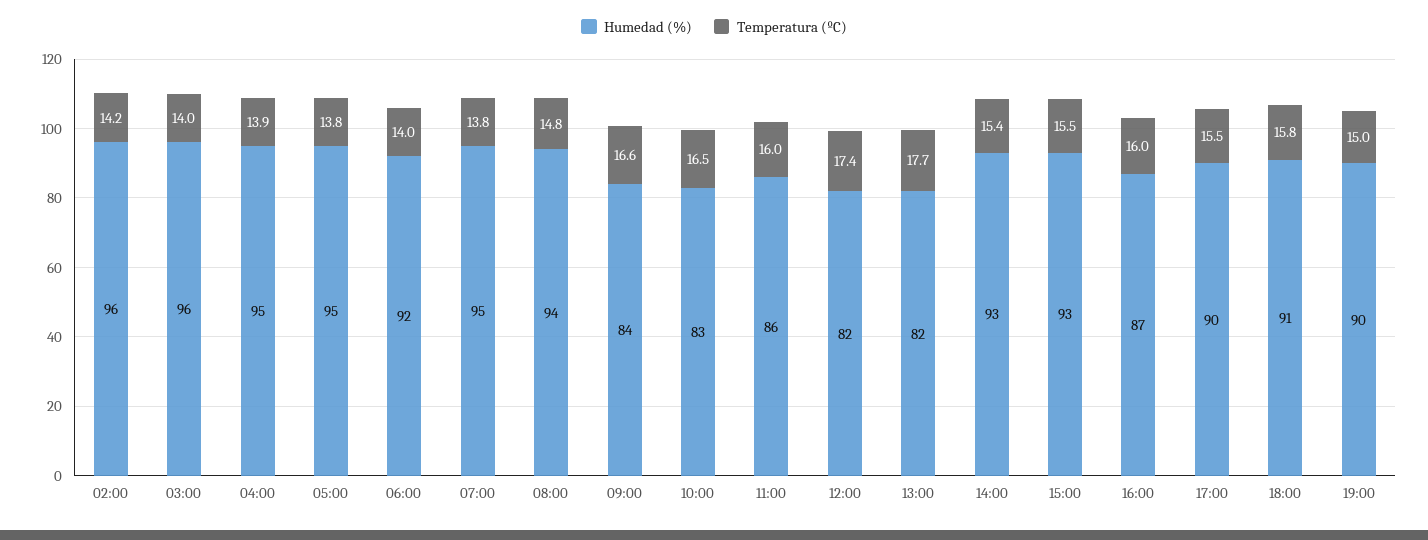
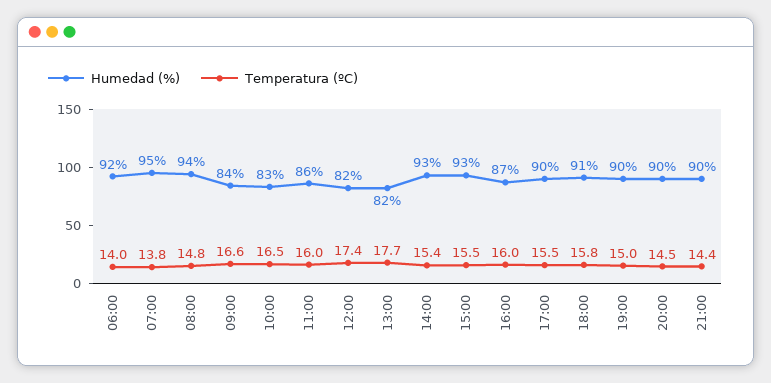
Humedad (%), 02:00: 96 -> none
Temperatura (ºC), 02:00: 14.2 -> none
Humedad (%), 03:00: 96 -> none
Temperatura (ºC), 03:00: 14 -> none
Humedad (%), 04:00: 95 -> none
Temperatura (ºC), 04:00: 13.9 -> none
Humedad (%), 05:00: 95 -> none
Temperatura (ºC), 05:00: 13.8 -> none
Humedad (%), 20:00: none -> 90
Temperatura (ºC), 20:00: none -> 14.5
Humedad (%), 21:00: none -> 90
Temperatura (ºC), 21:00: none -> 14.4

